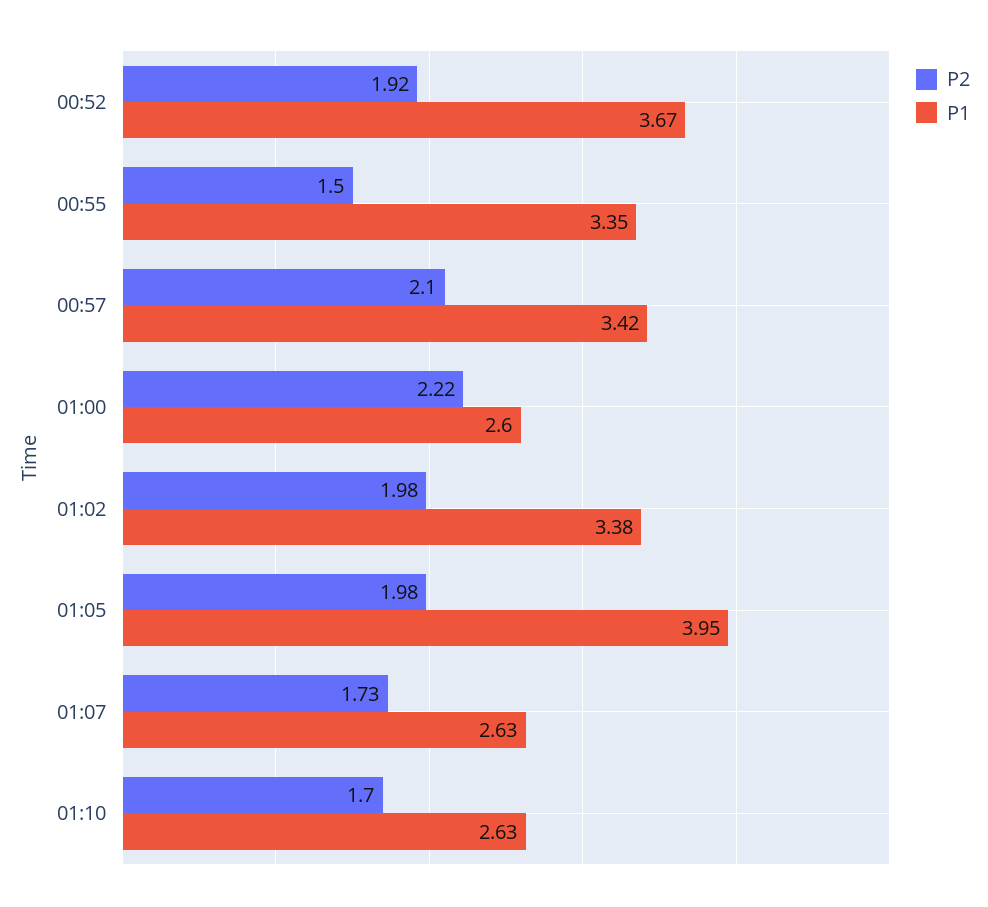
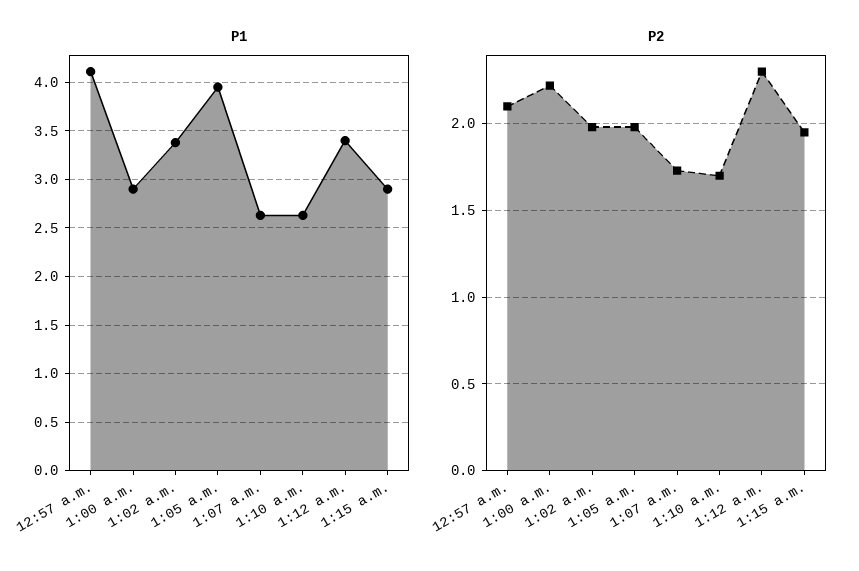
P2, 00:52: 1.92 -> none
P1, 00:52: 3.67 -> none
P2, 00:55: 1.5 -> none
P1, 00:55: 3.35 -> none
P1, 00:57: 3.42 -> 4.1
P1, 01:00: 2.6 -> 2.9
P1, 1:12 a.m.: none -> 3.4
P1, 1:15 a.m.: none -> 2.9
P2, 1:12 a.m.: none -> 2.3
P2, 1:15 a.m.: none -> 1.95

